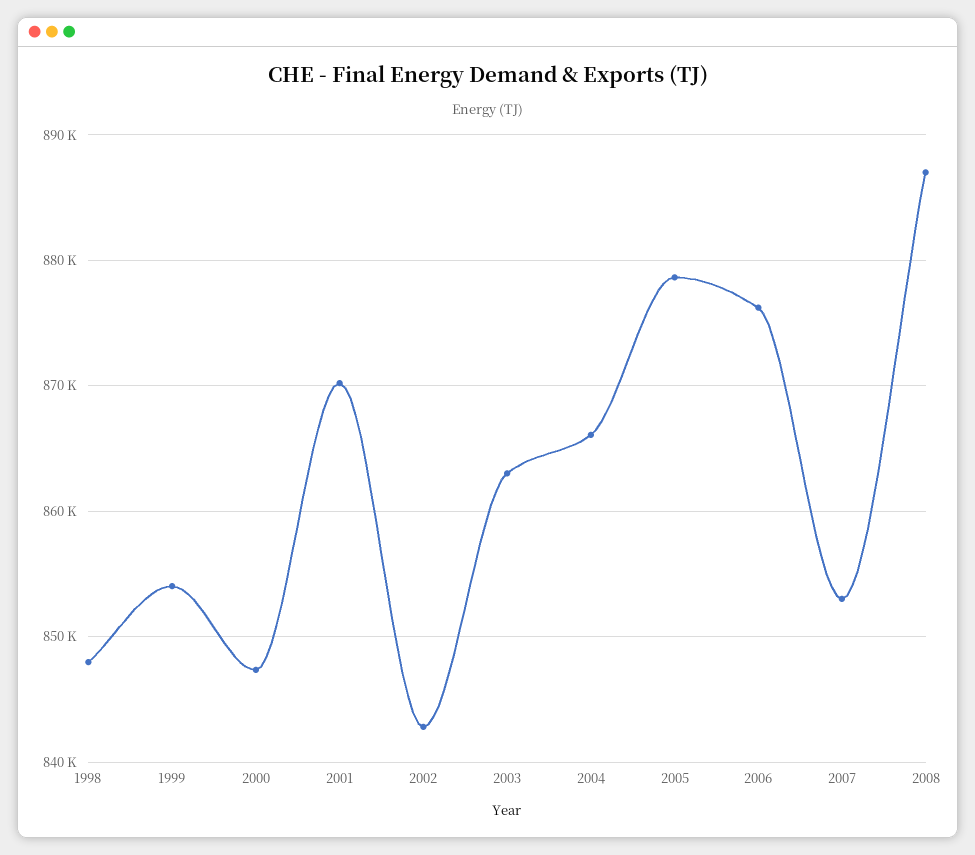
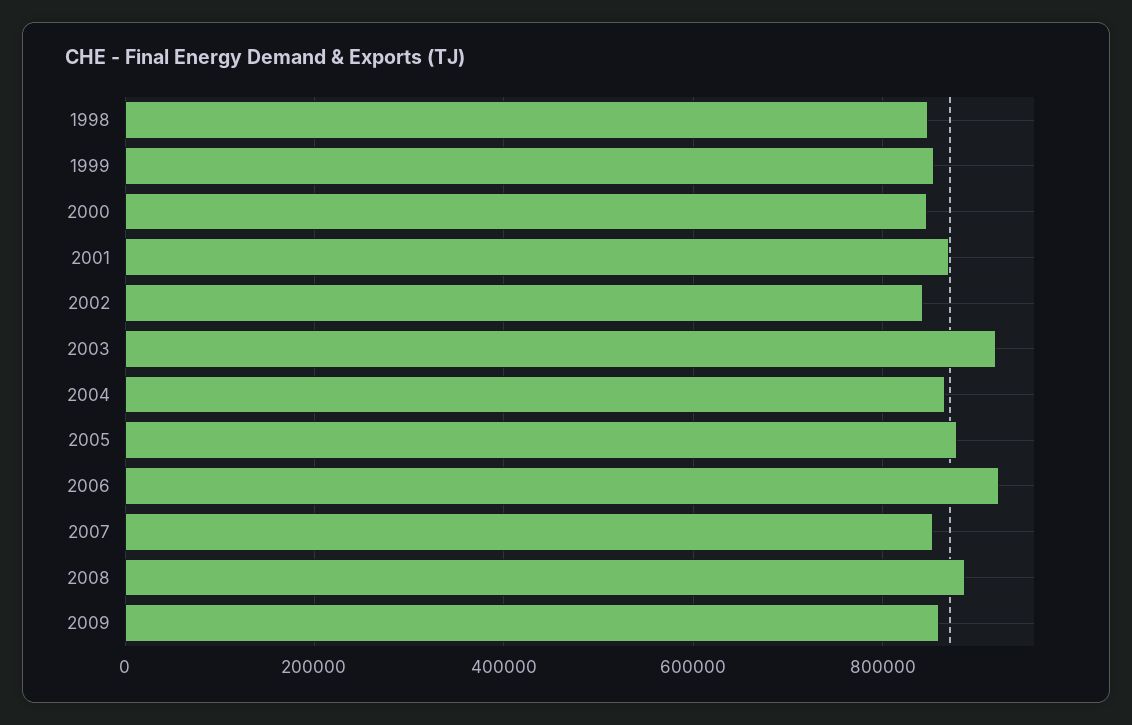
2003: 863000 -> 920000
2006: 876000 -> 920000
2009: none -> 860000

